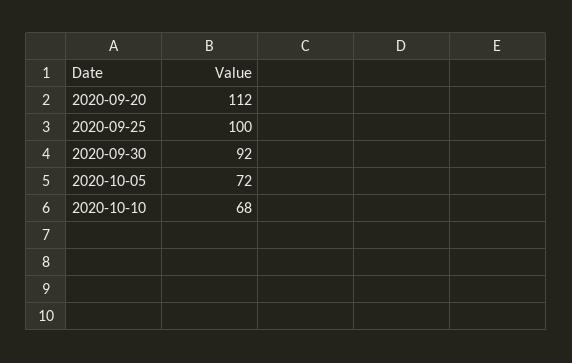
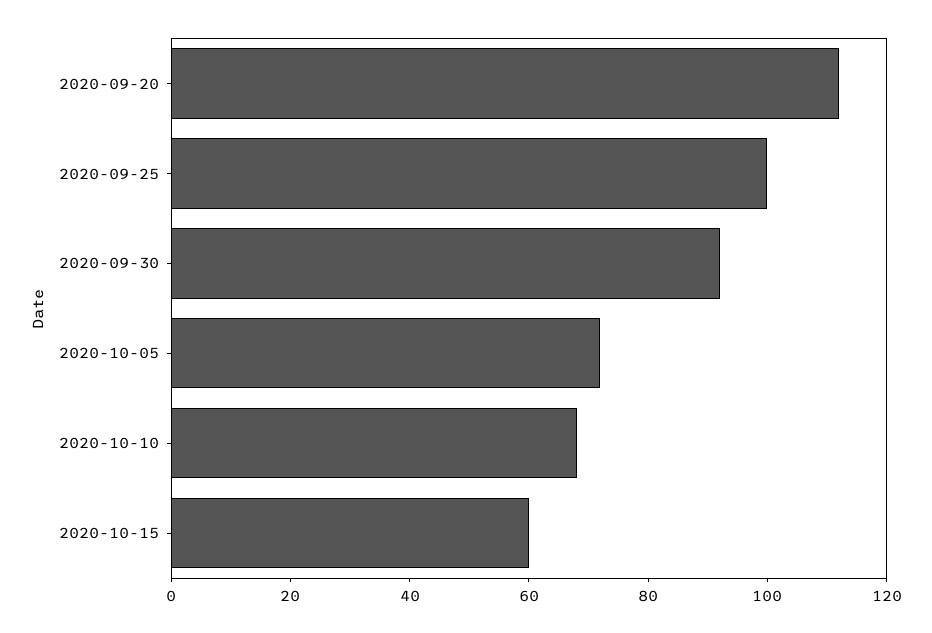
2020-10-15: none -> 60

